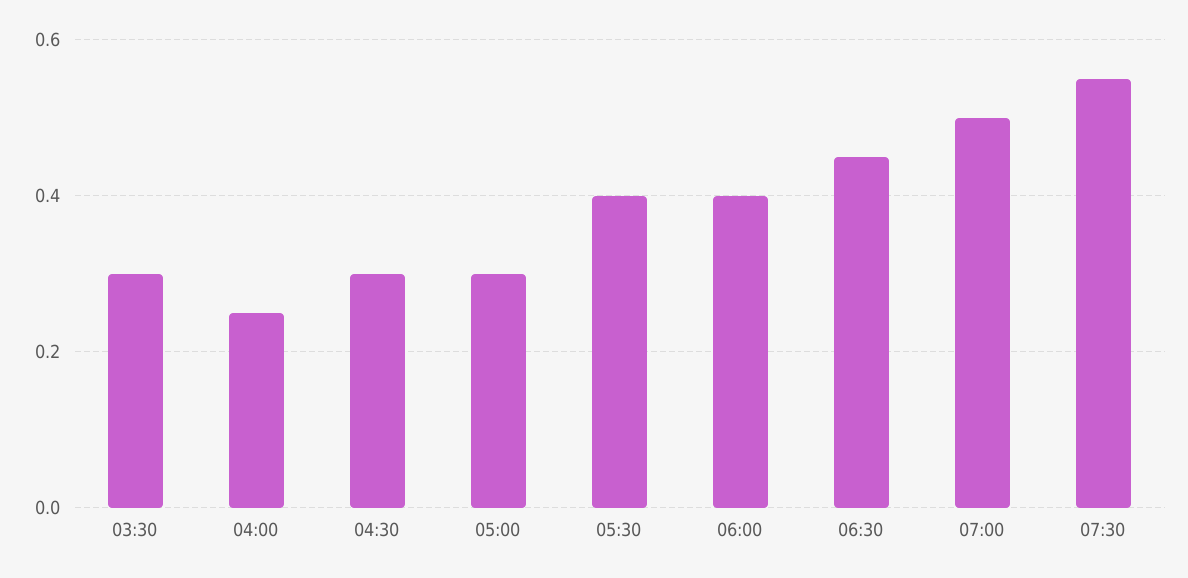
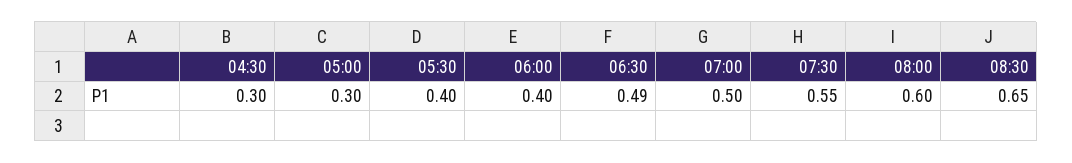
03:30: 0.3 -> none
04:00: 0.25 -> none
06:30: 0.45 -> 0.49
08:00: none -> 0.6
08:30: none -> 0.65

